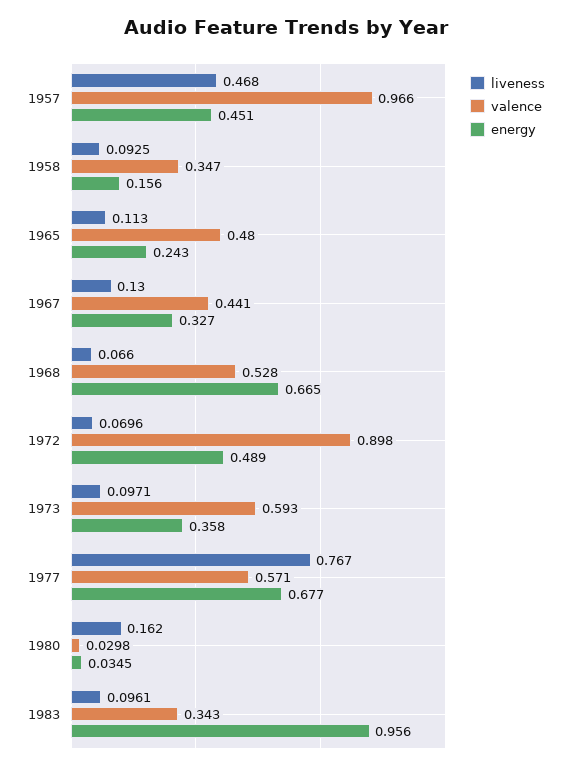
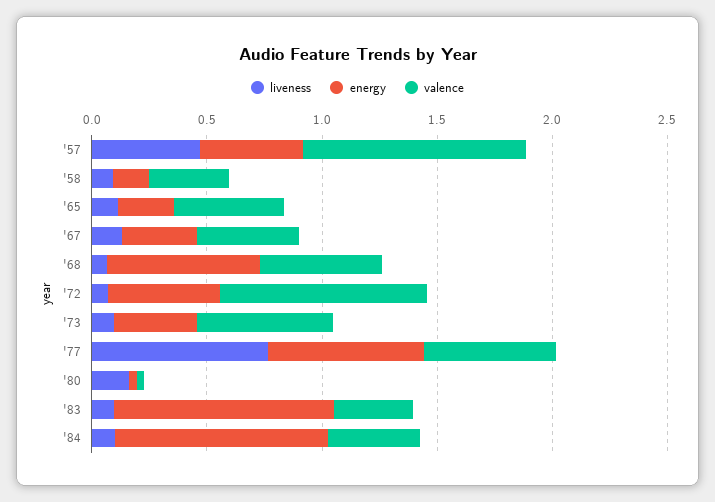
liveness, '84: none -> 0.1
energy, '84: none -> 0.9
valence, '84: none -> 0.4

